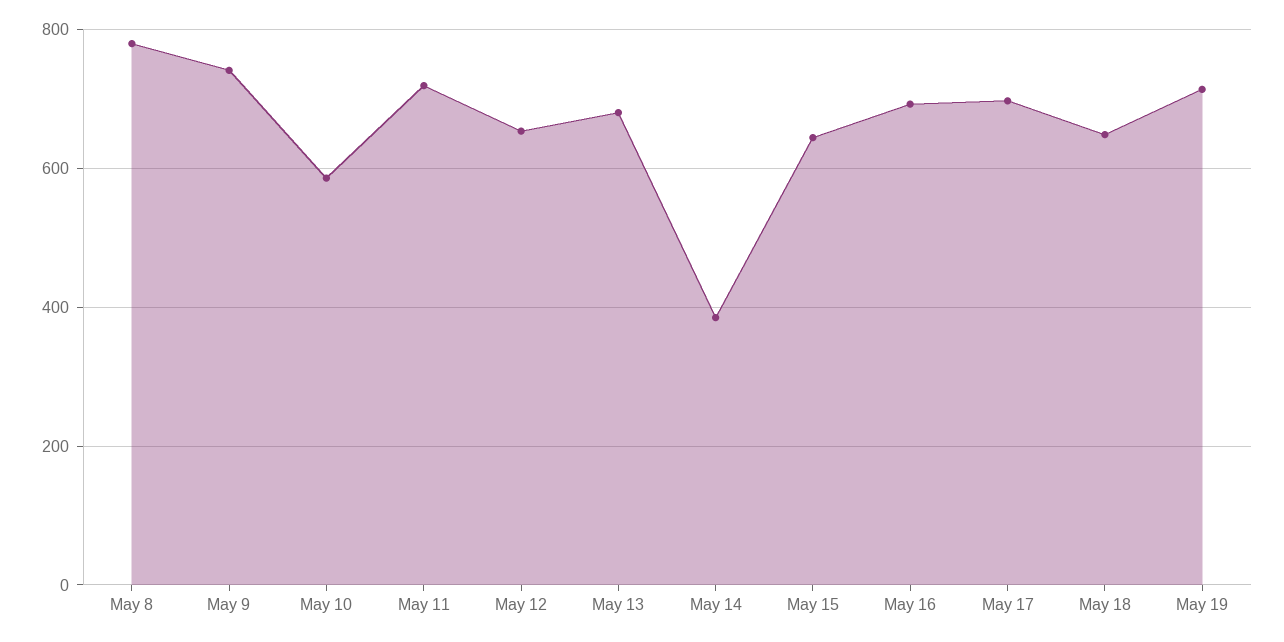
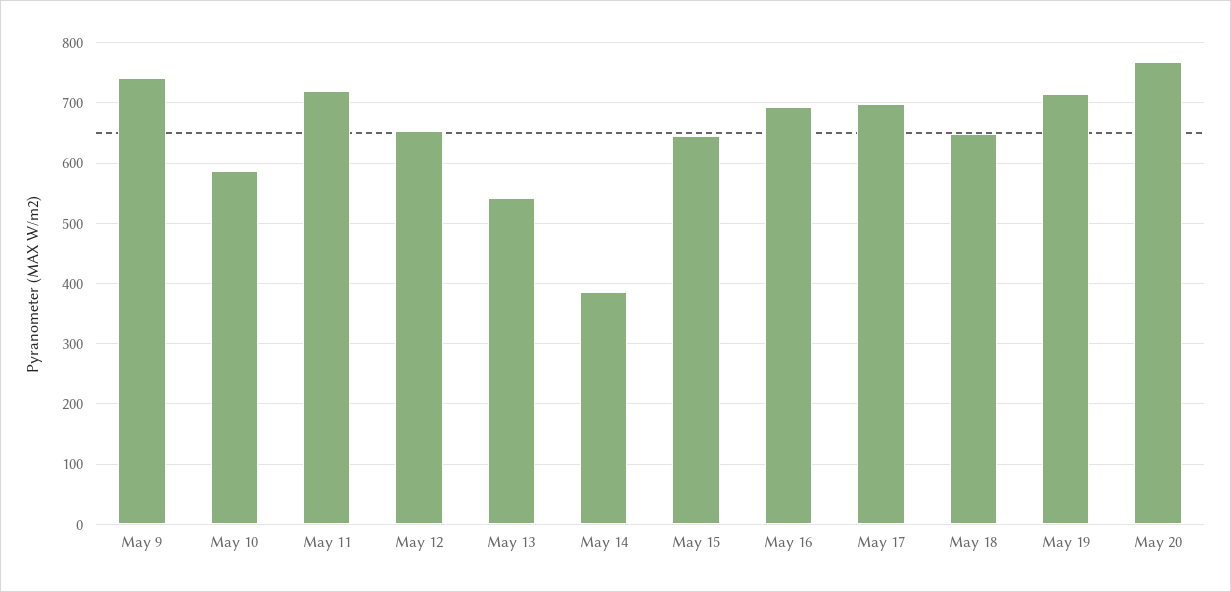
May 8: 780 -> none
May 13: 680 -> 540
May 20: none -> 770

